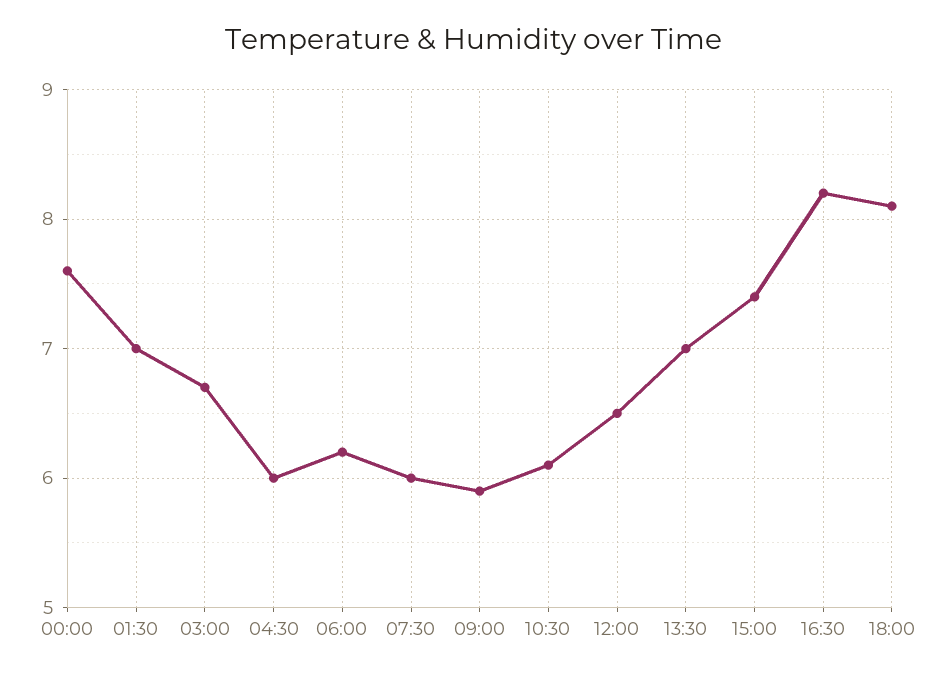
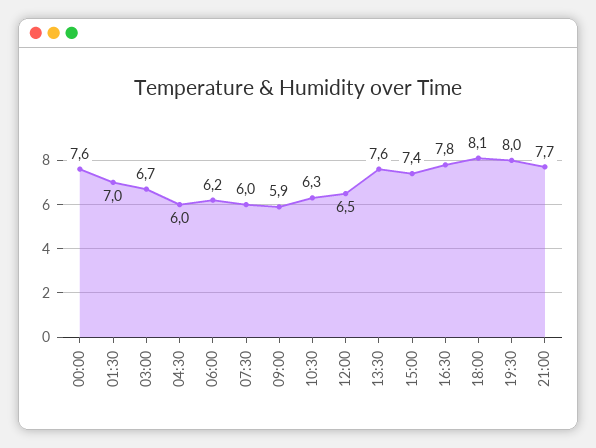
10:30: 6.1 -> 6.3
13:30: 7 -> 7.6
16:30: 8.2 -> 7.8
19:30: none -> 8
21:00: none -> 7.7

